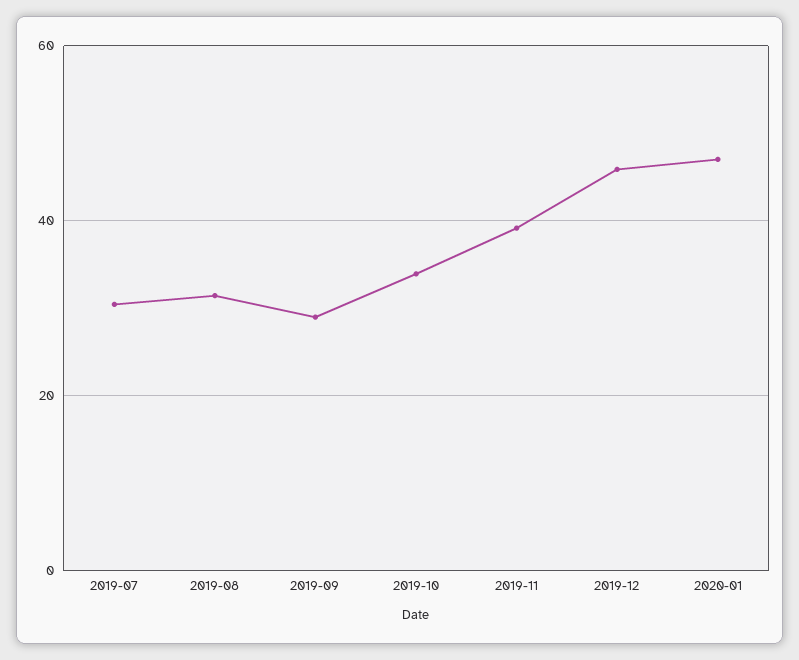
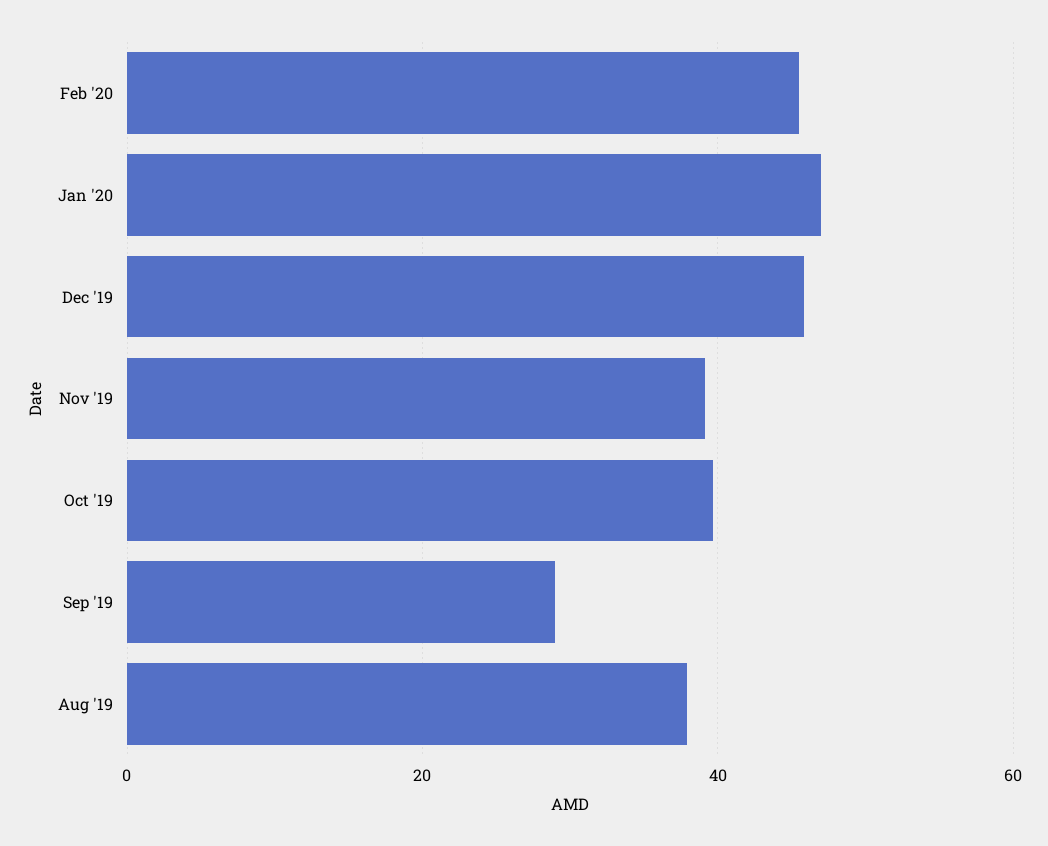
2019-07: 30 -> none
2019-08: 32 -> 38
2019-10: 34 -> 40
Feb '20: none -> 46

